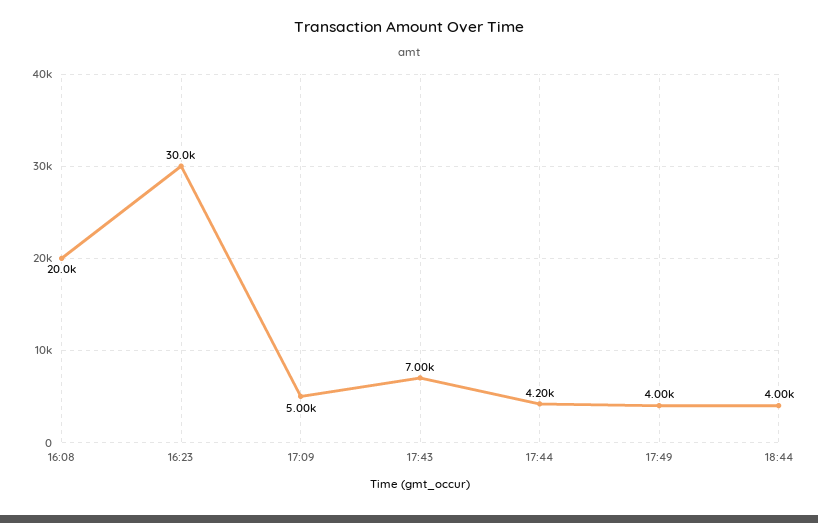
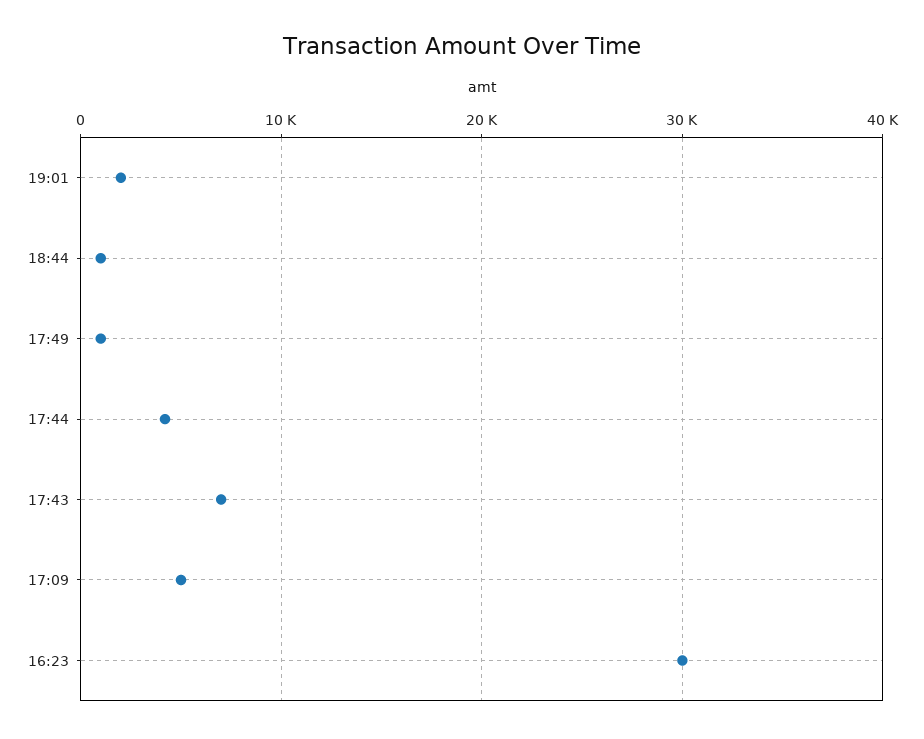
16:08: 20000 -> none
17:49: 4000 -> 1000
18:44: 4000 -> 1000
19:01: none -> 2000

